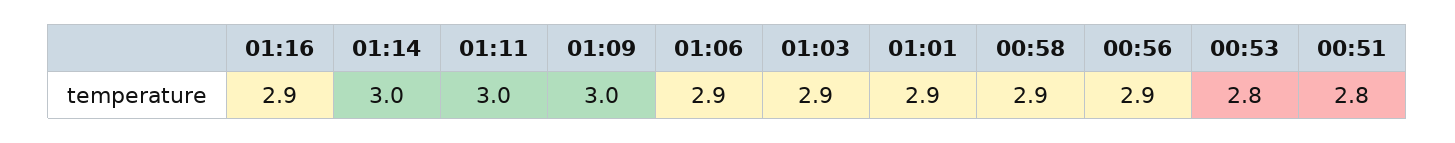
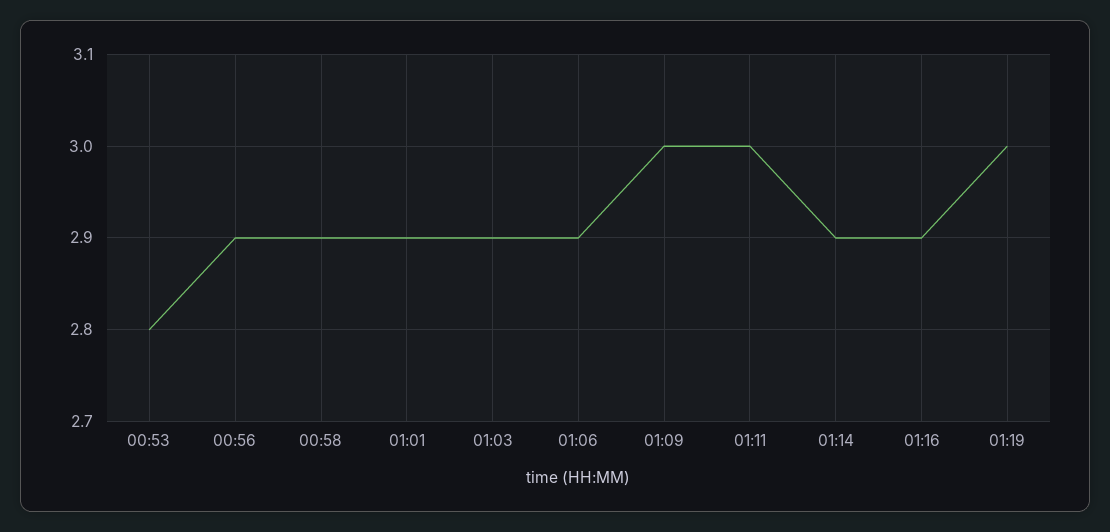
01:14: 3 -> 2.9
00:51: 2.8 -> none
01:19: none -> 3

